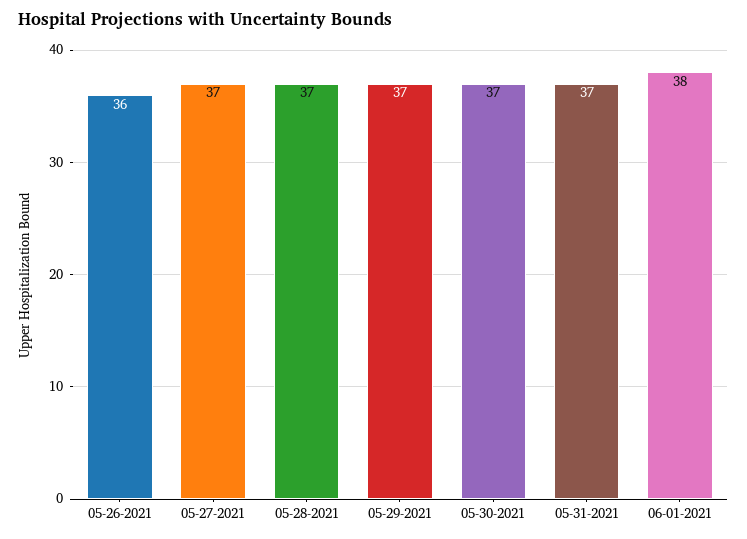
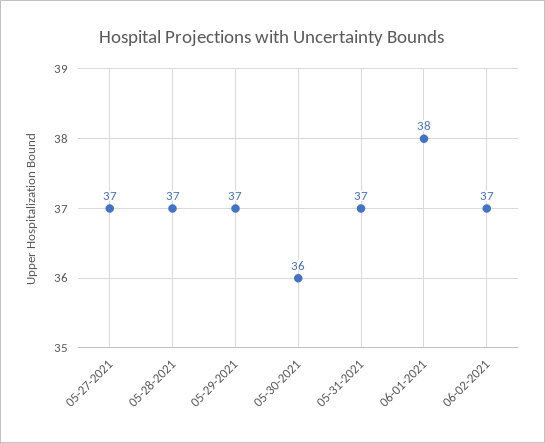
05-26-2021: 36 -> none
05-30-2021: 37 -> 36
06-02-2021: none -> 37

